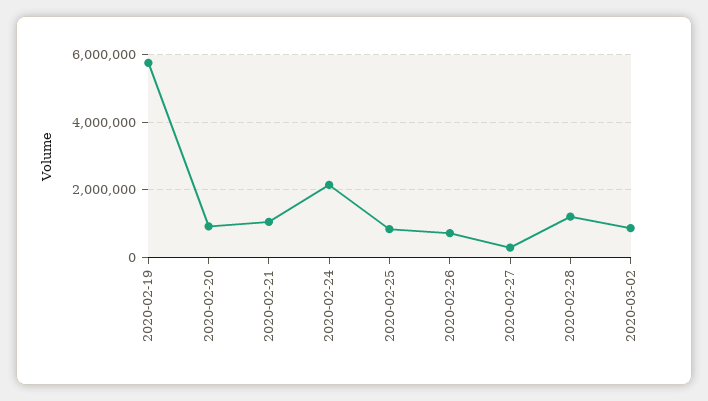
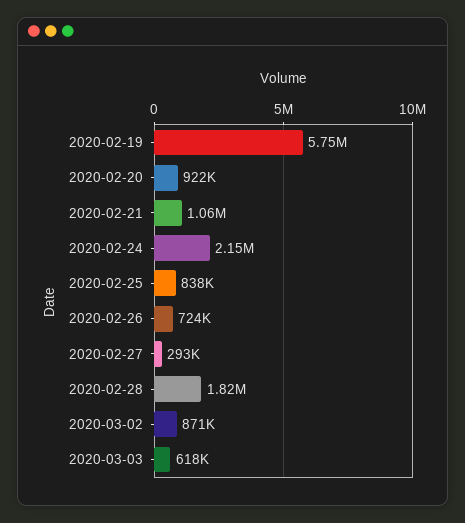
2020-02-28: 1200000 -> 1820000
2020-03-03: none -> 618000

